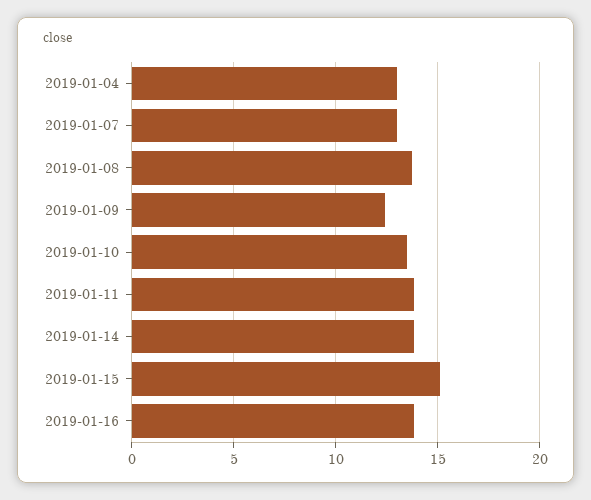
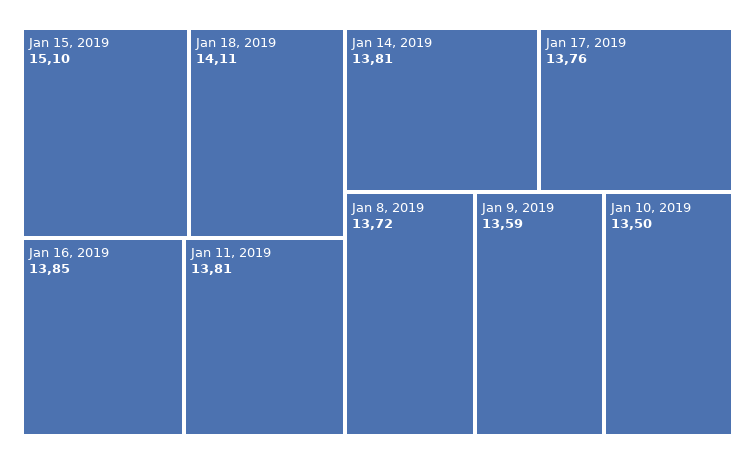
2019-01-04: 13 -> none
2019-01-07: 13 -> none
2019-01-09: 12.5 -> 13.59
Jan 18, 2019: none -> 14.11
Jan 17, 2019: none -> 13.76

